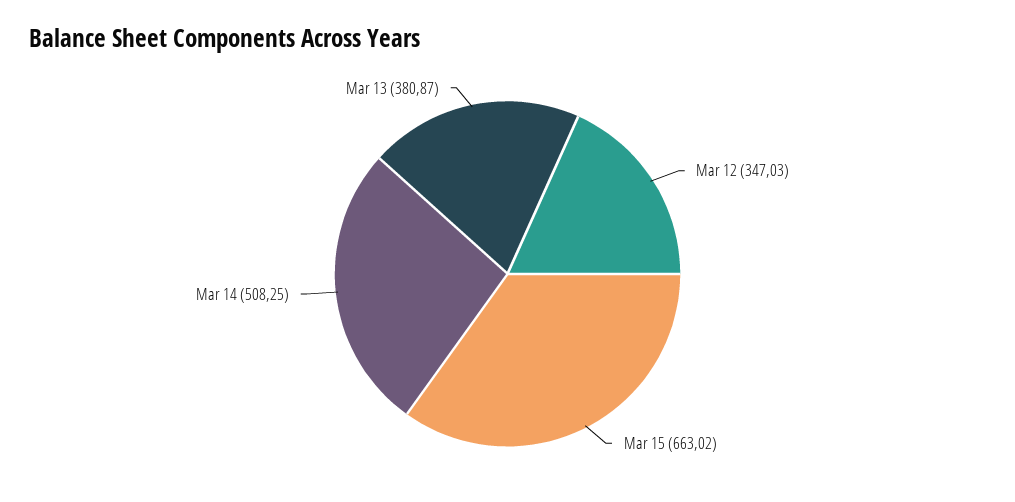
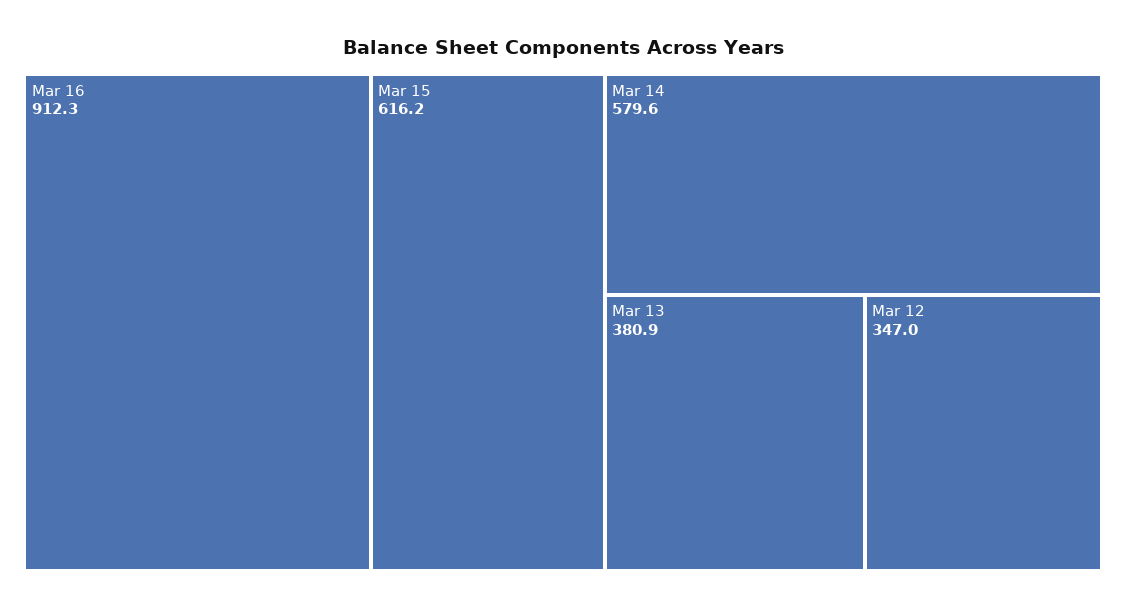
Mar 15: 663.02 -> 616.2
Mar 14: 508.25 -> 579.6
Mar 16: none -> 912.3

